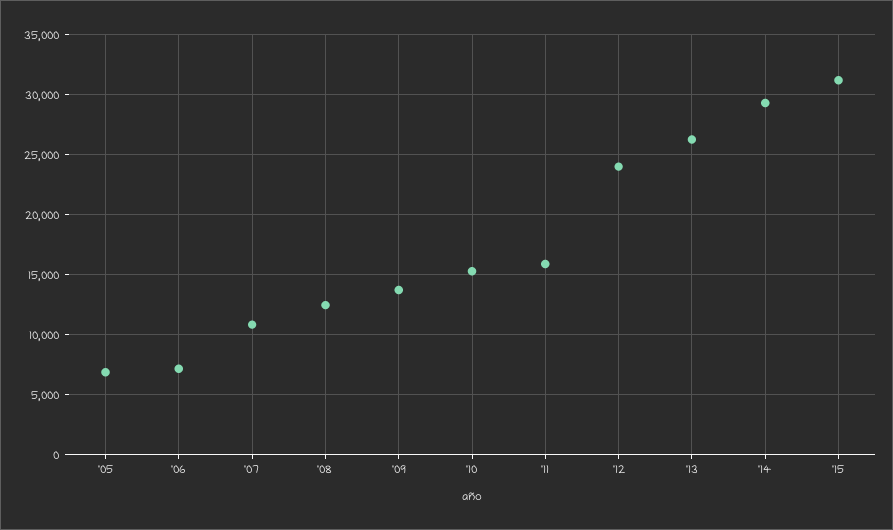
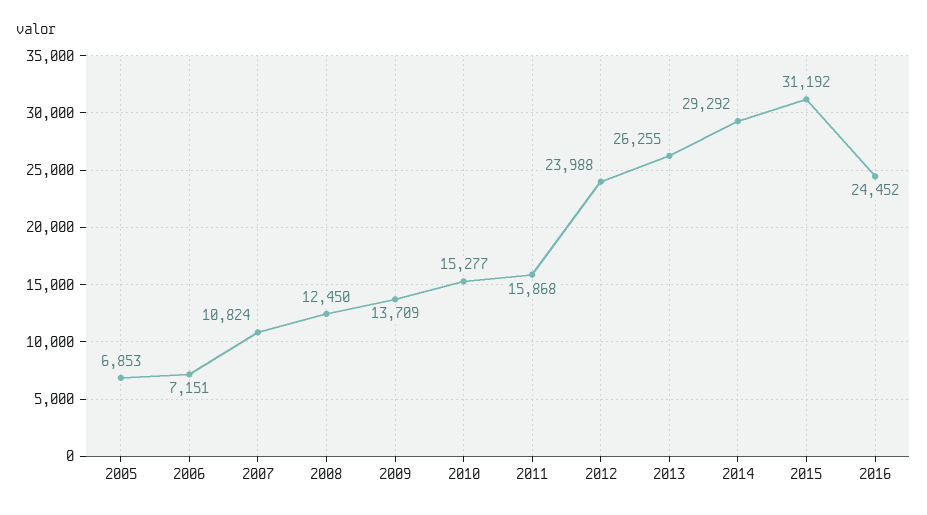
2016: none -> 24452

